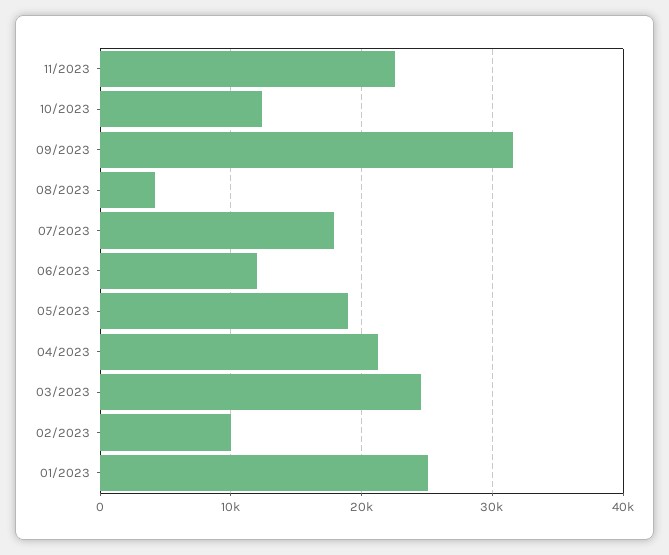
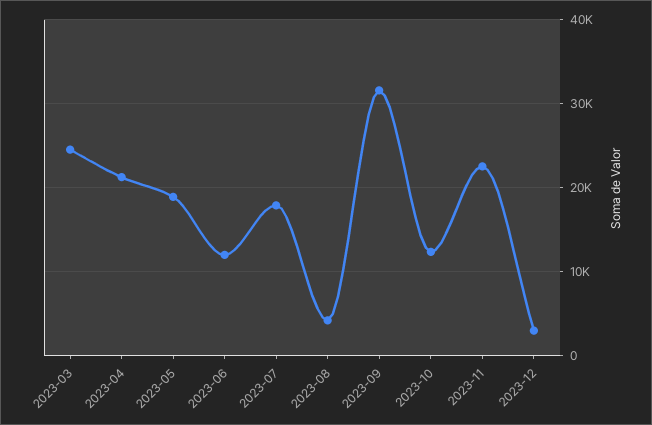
02/2023: 10000 -> none
01/2023: 25000 -> none
2023-12: none -> 3000

